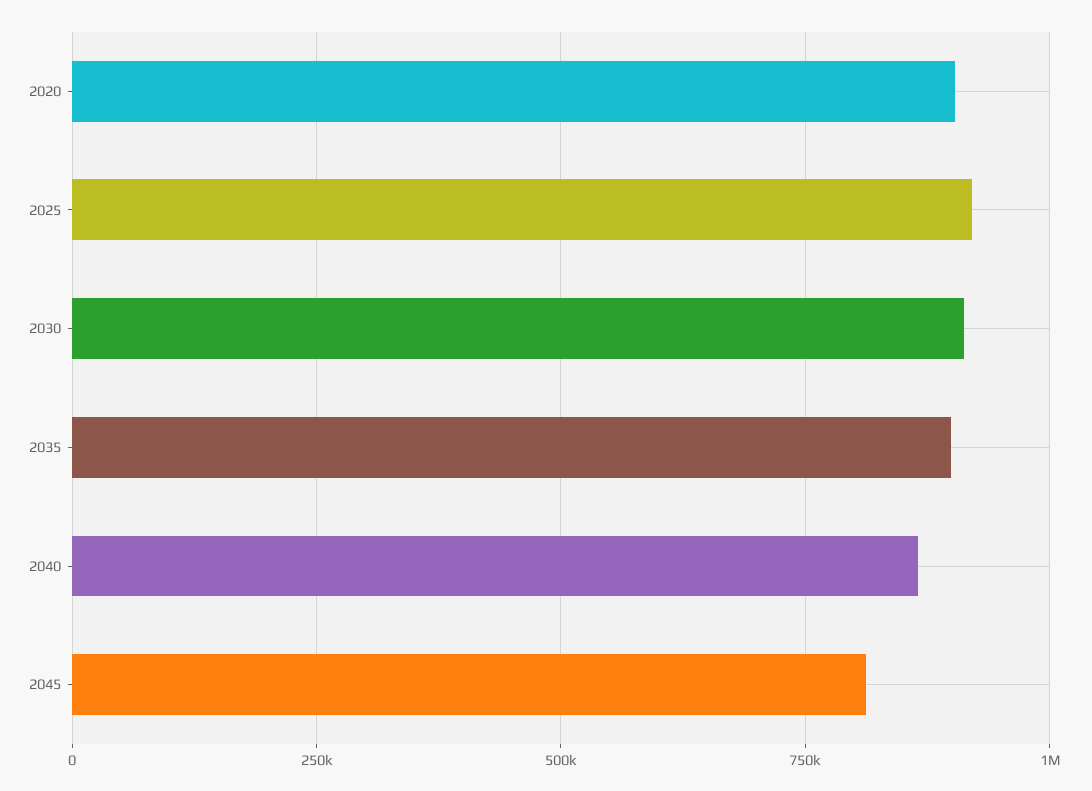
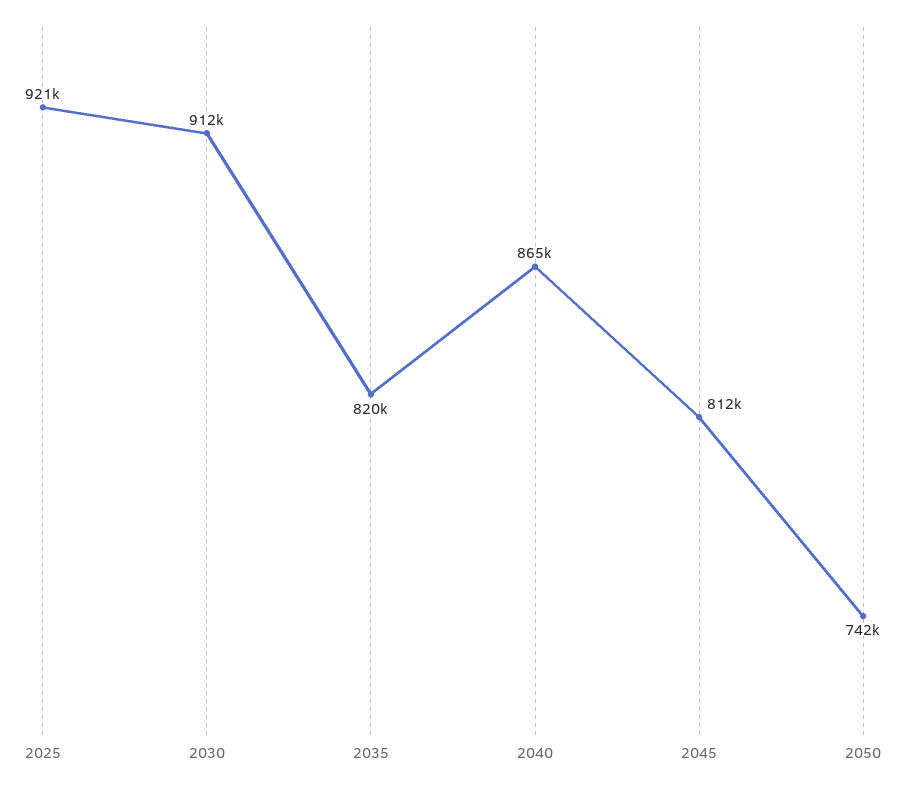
2020: 900000 -> none
2035: 900000 -> 820000
2050: none -> 742000

